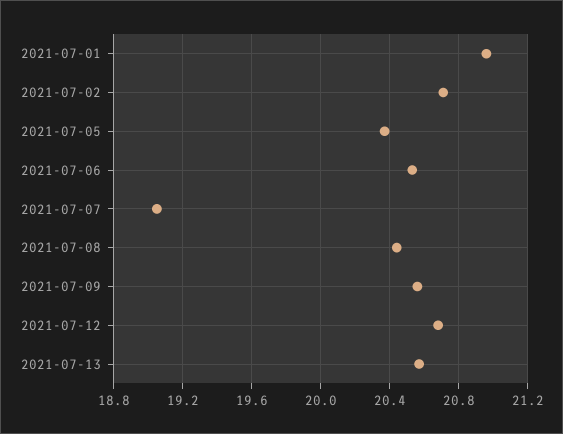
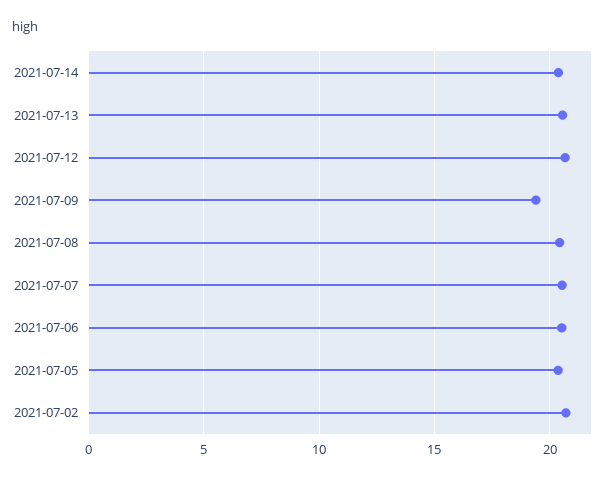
2021-07-01: 20.95 -> none
2021-07-07: 19.05 -> 20.5
2021-07-09: 20.55 -> 19.5
2021-07-14: none -> 20.5

